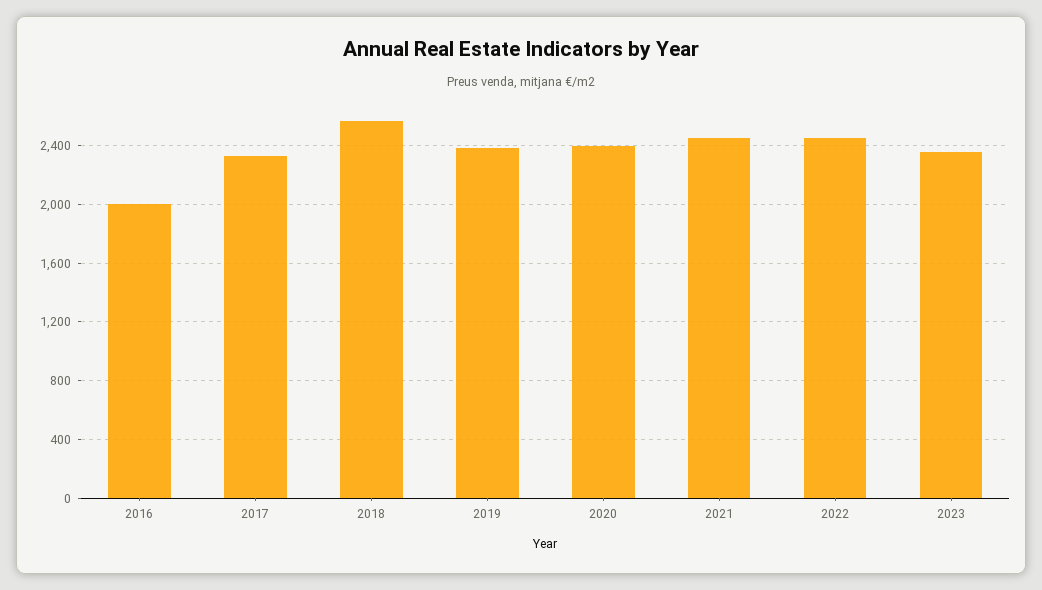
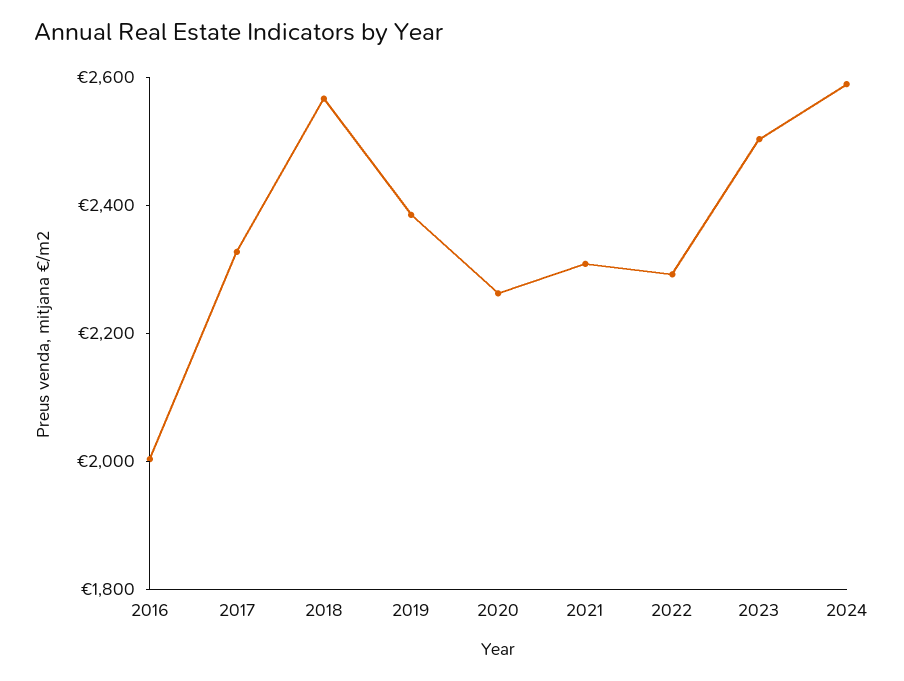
2020: 2400 -> 2250
2021: 2450 -> 2300
2022: 2450 -> 2300
2023: 2350 -> 2500
2024: none -> 2600

